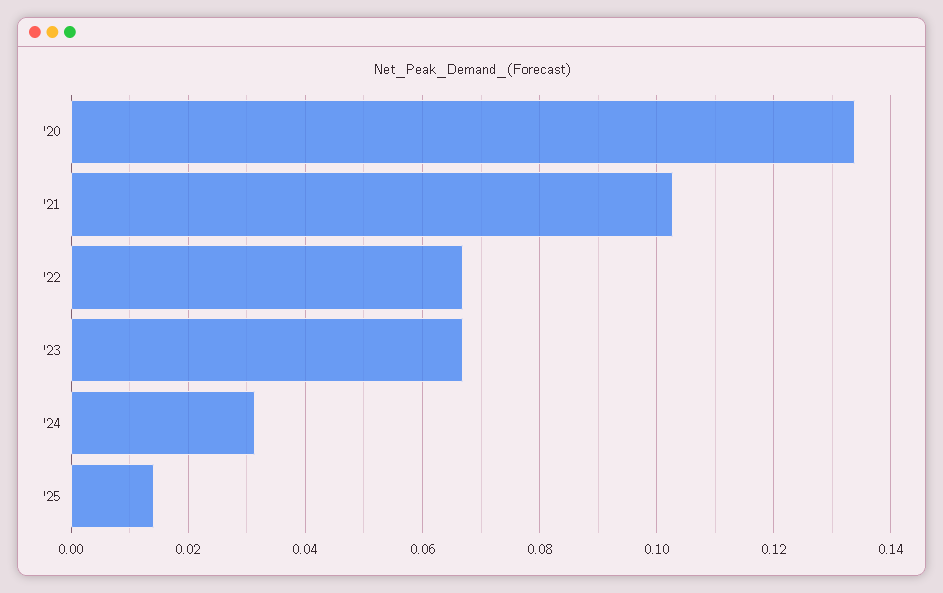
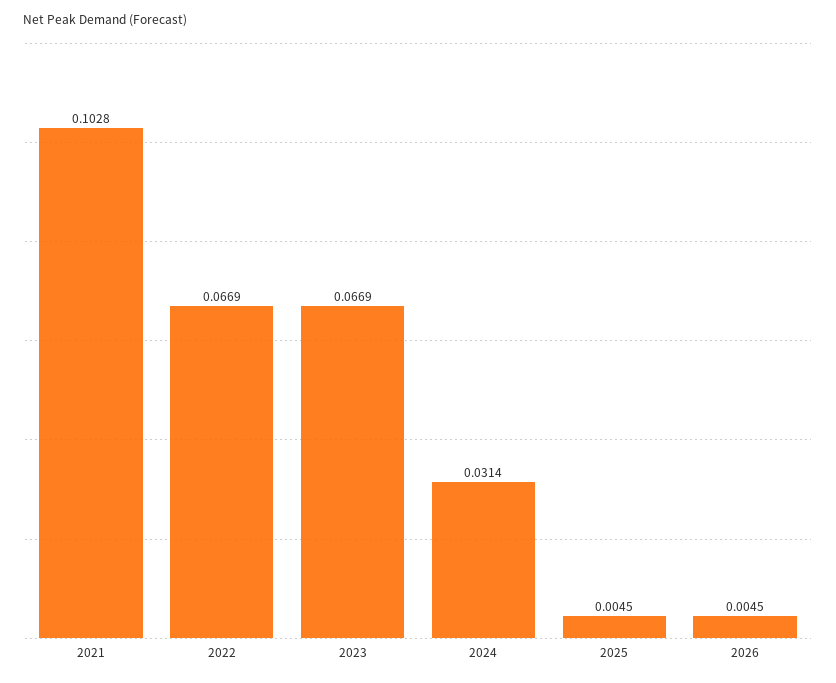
'20: 0.134 -> none
'25: 0.014 -> 0.0045
2026: none -> 0.0045

